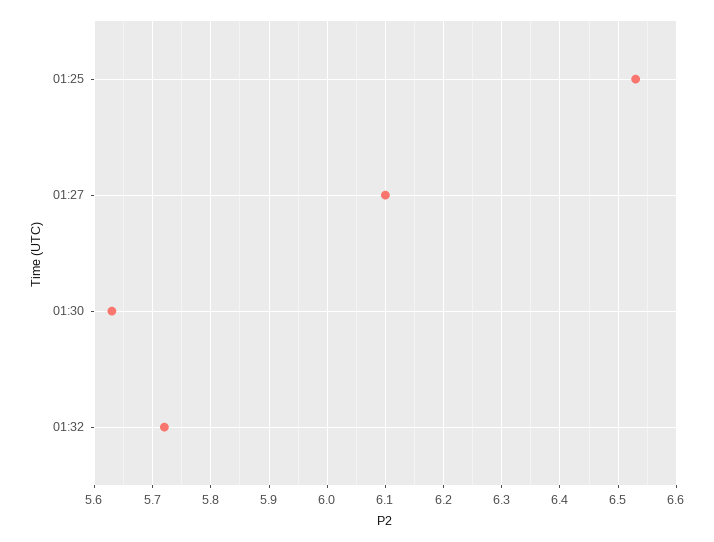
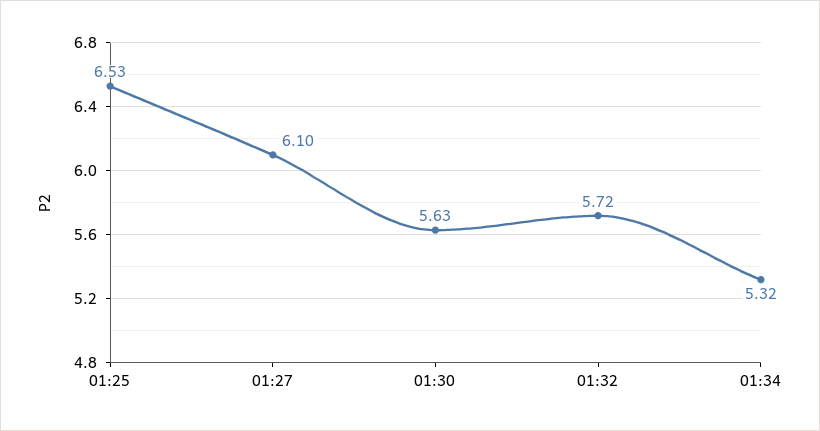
01:34: none -> 5.32

